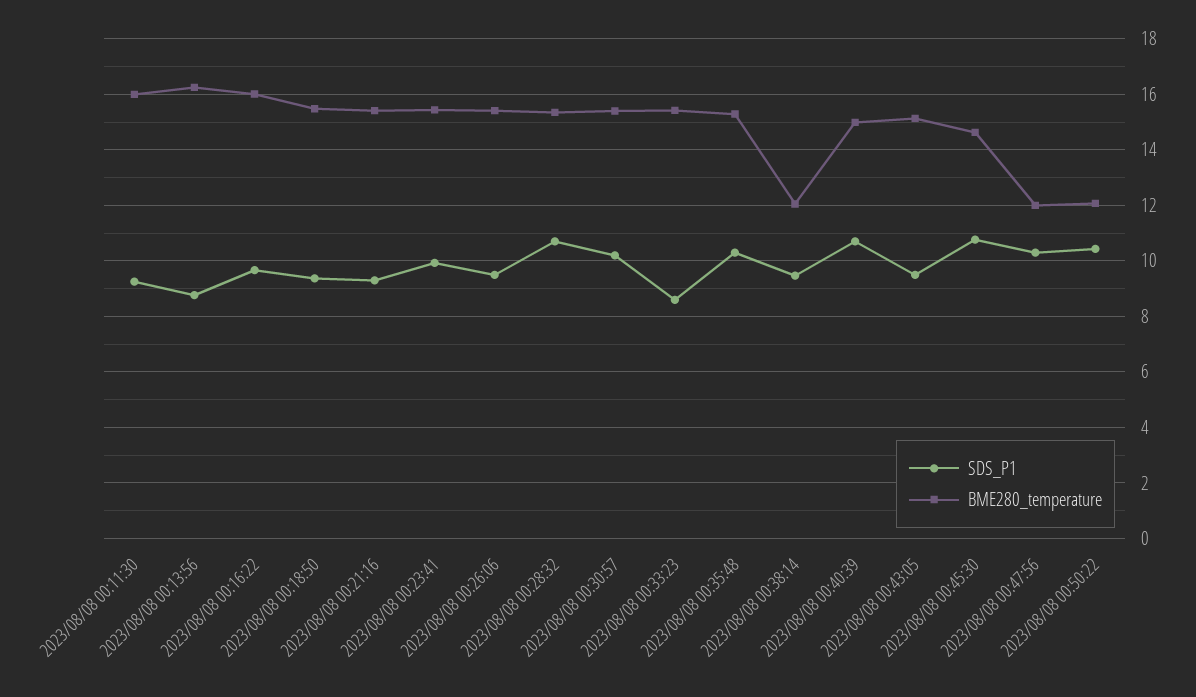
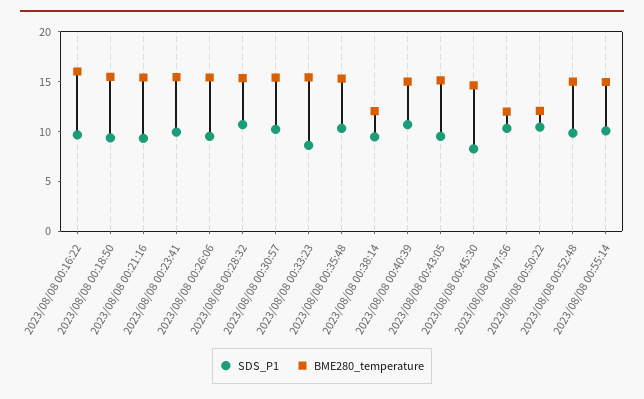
SDS_P1, 2023/08/08 00:11:30: 9.25 -> none
BME280_temperature, 2023/08/08 00:11:30: 16 -> none
SDS_P1, 2023/08/08 00:13:56: 8.75 -> none
BME280_temperature, 2023/08/08 00:13:56: 16.25 -> none
SDS_P1, 2023/08/08 00:45:30: 10.75 -> 8
SDS_P1, 2023/08/08 00:52:48: none -> 10
BME280_temperature, 2023/08/08 00:52:48: none -> 15
SDS_P1, 2023/08/08 00:55:14: none -> 10
BME280_temperature, 2023/08/08 00:55:14: none -> 15

